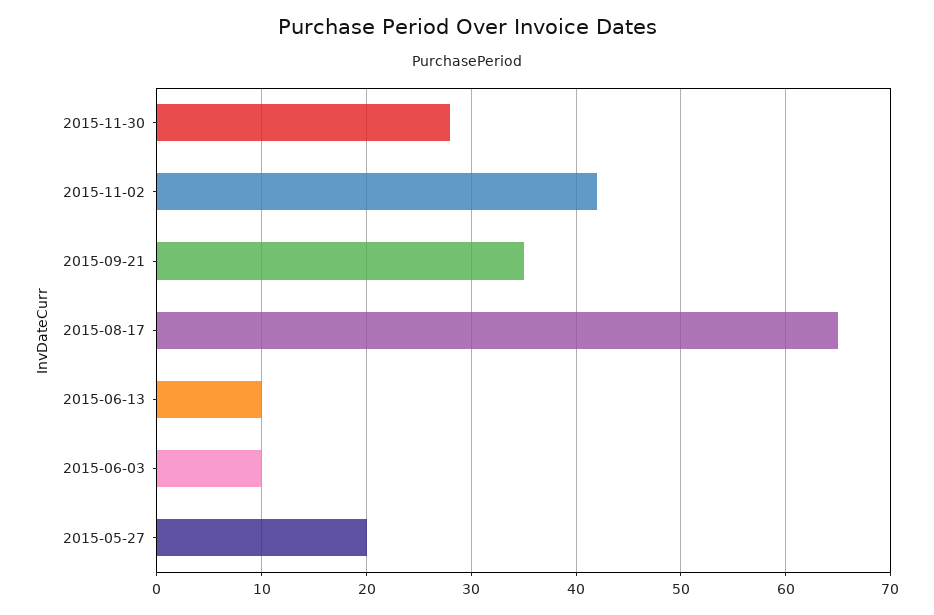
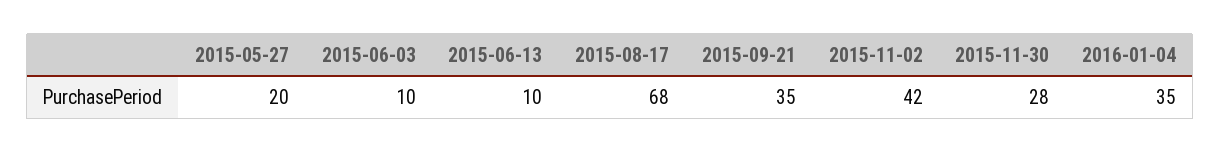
2015-08-17: 65 -> 68
2016-01-04: none -> 35

